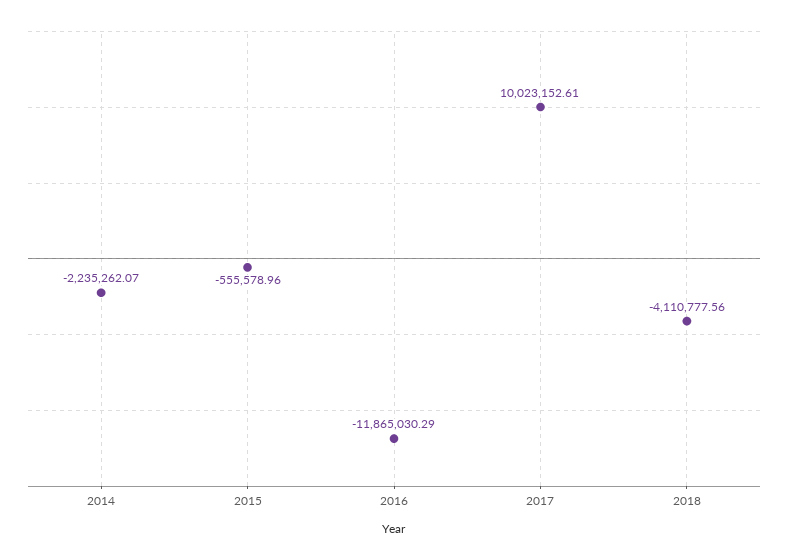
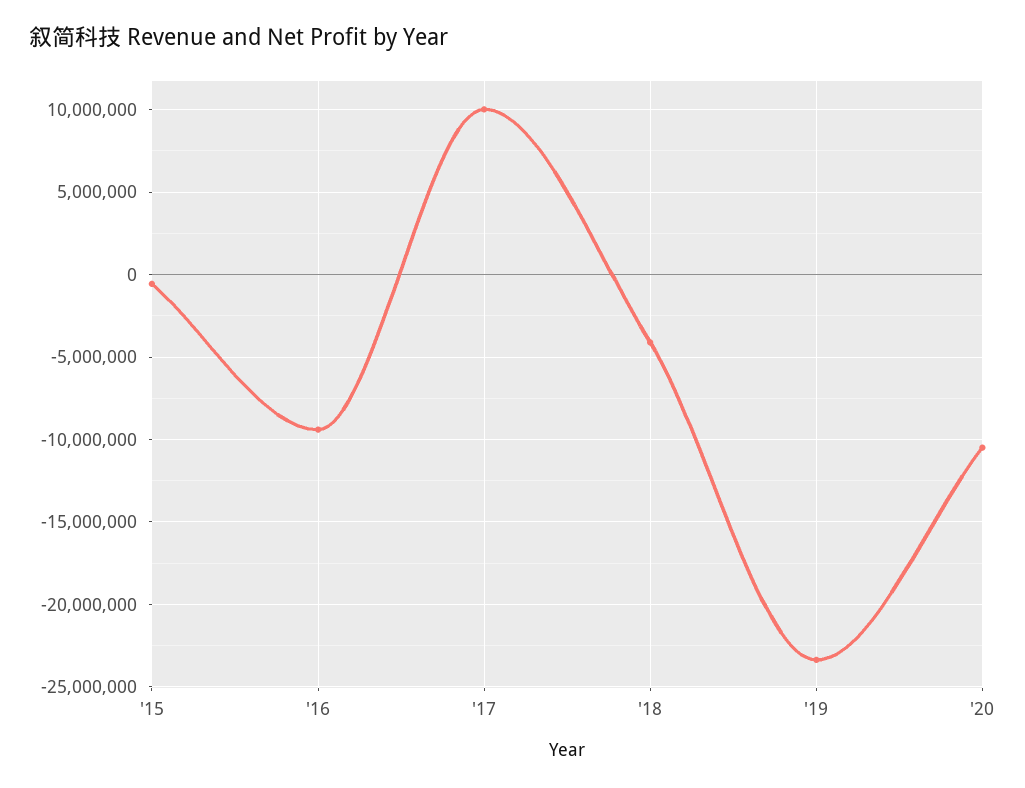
2014: -2235262.07 -> none
2016: -11865030.29 -> -9500000
'19: none -> -23500000
'20: none -> -10500000

